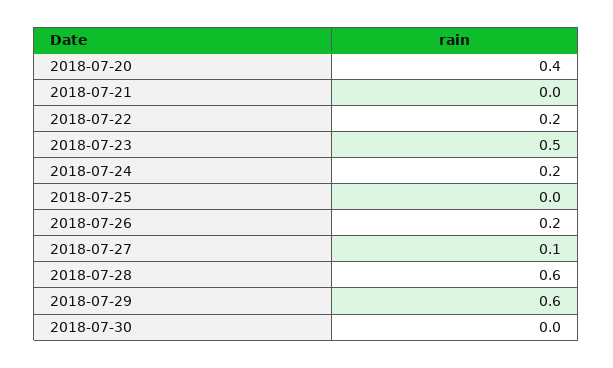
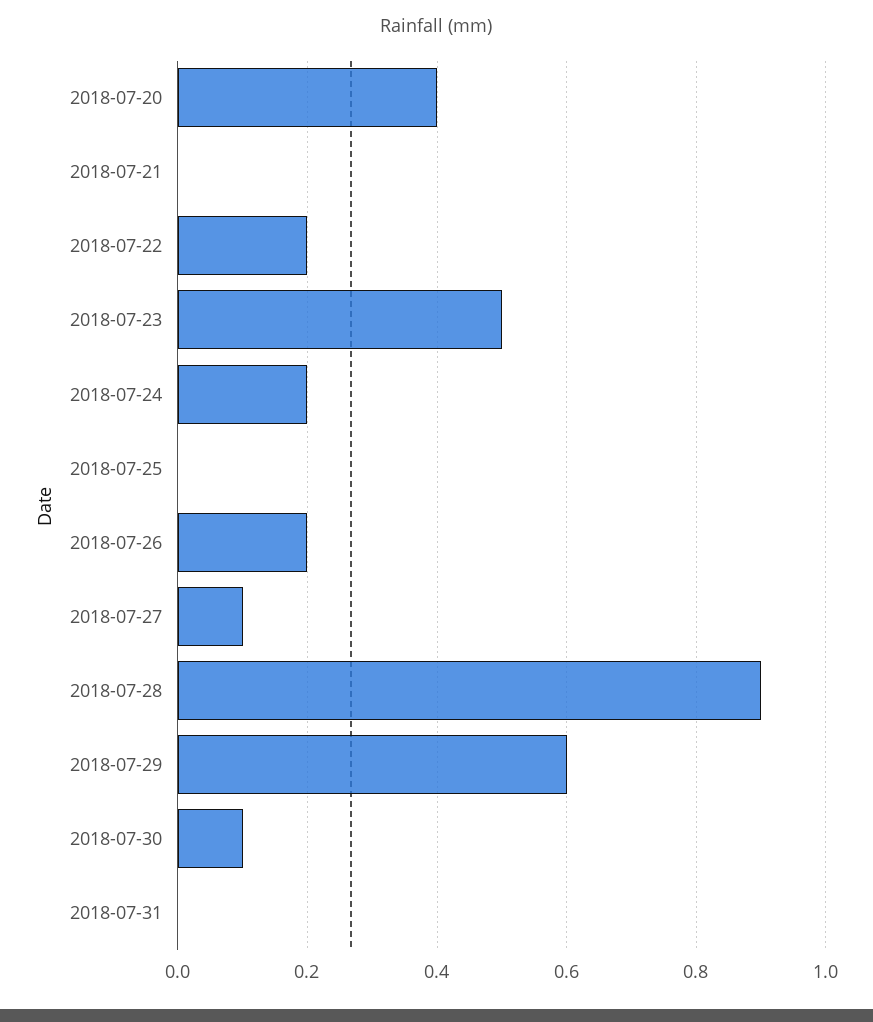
2018-07-28: 0.6 -> 0.9
2018-07-30: 0 -> 0.1
2018-07-31: none -> 0

